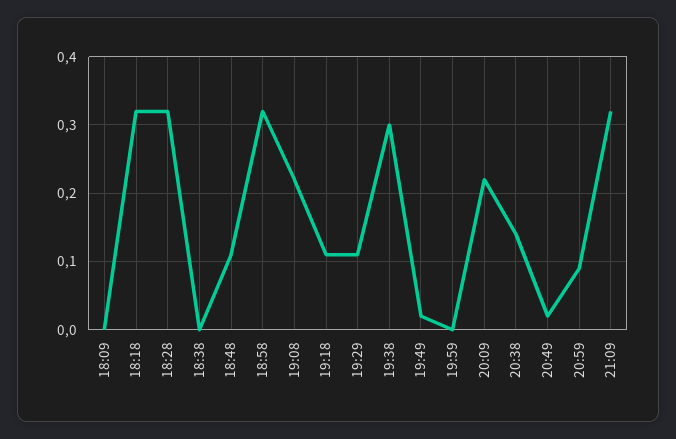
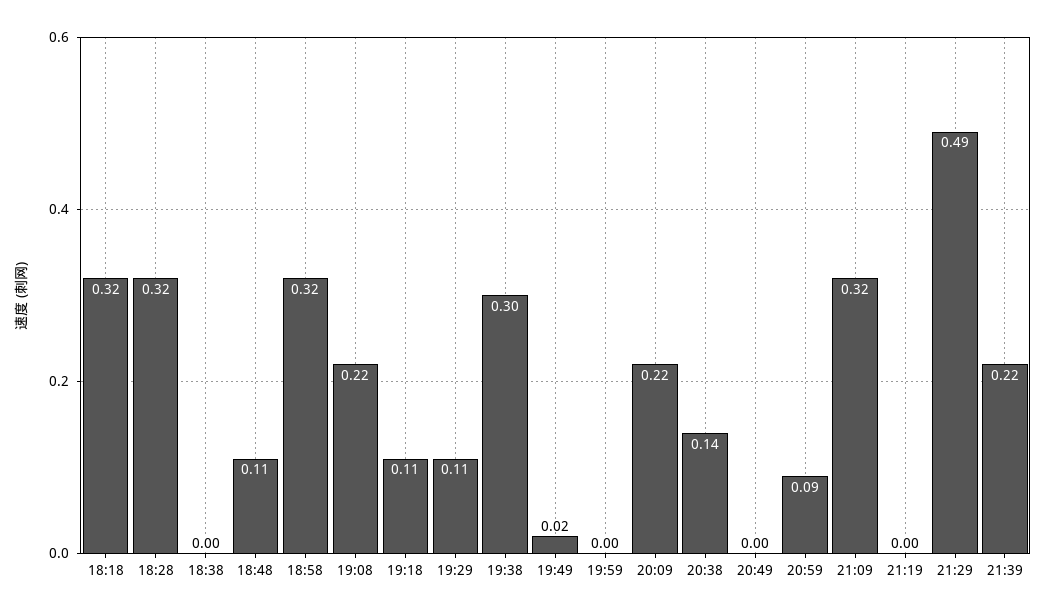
18:09: 0 -> none
20:49: 0.02 -> 0
21:19: none -> 0
21:29: none -> 0.49
21:39: none -> 0.22

